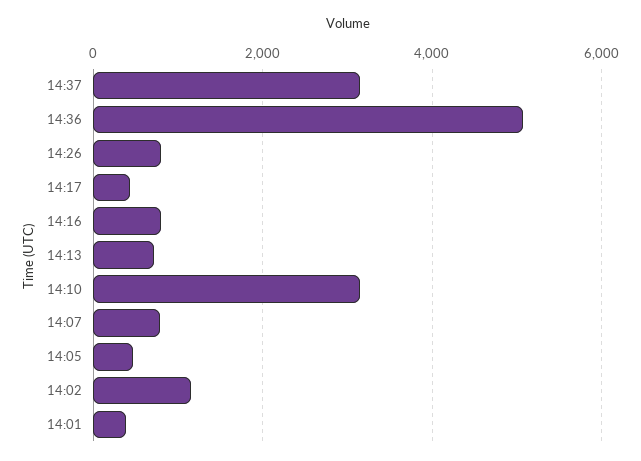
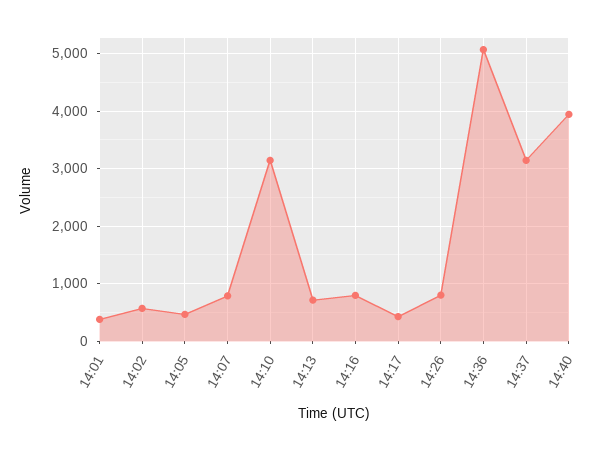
14:02: 1200 -> 600
14:40: none -> 4000

